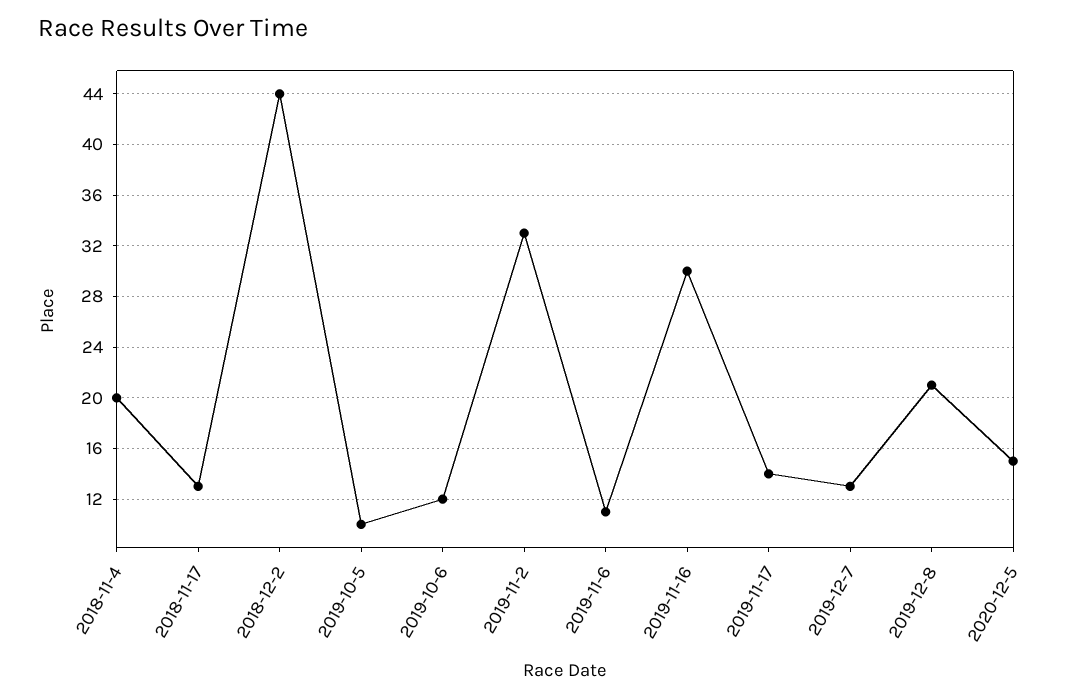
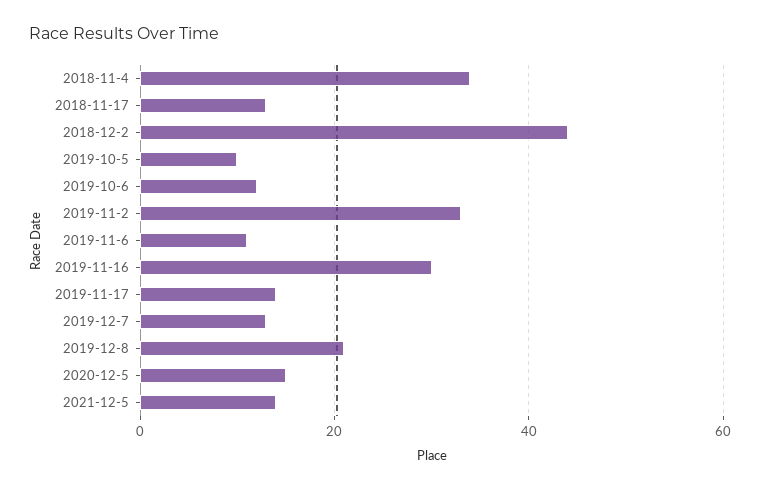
2018-11-4: 20 -> 35
2021-12-5: none -> 15

